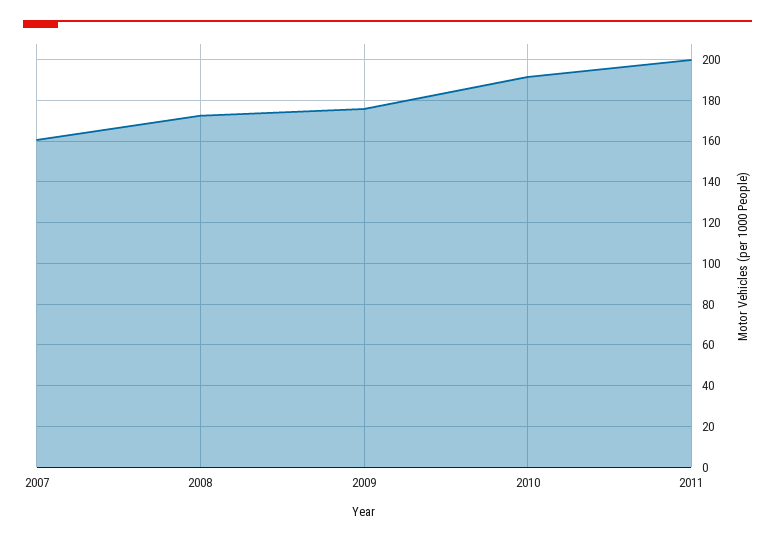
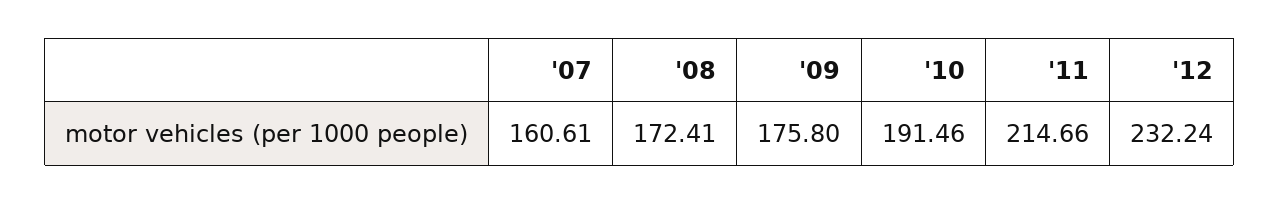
2011: 200 -> 214.66
'12: none -> 232.24

